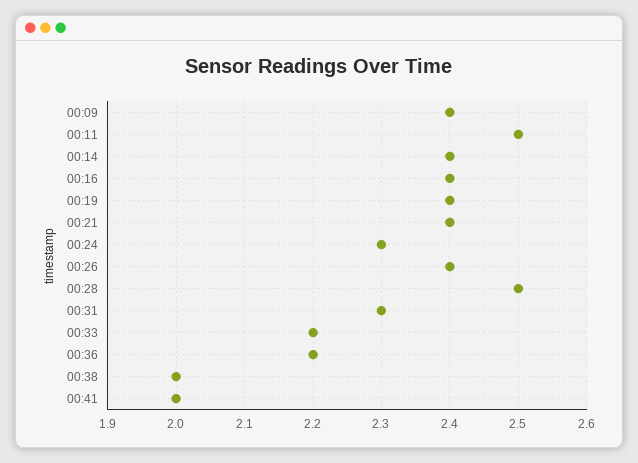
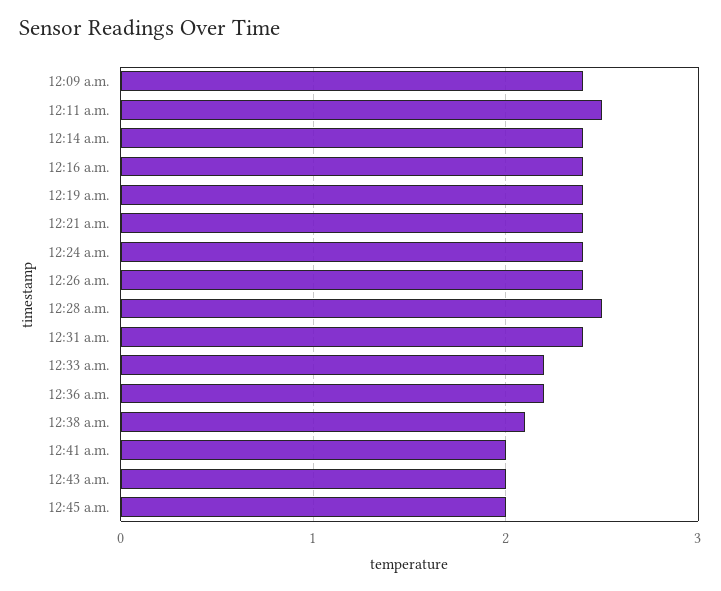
00:24: 2.3 -> 2.4
00:31: 2.3 -> 2.4
00:38: 2 -> 2.1
12:43 a.m.: none -> 2
12:45 a.m.: none -> 2

